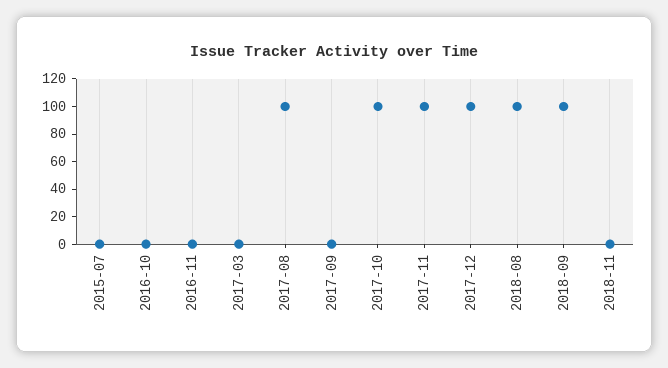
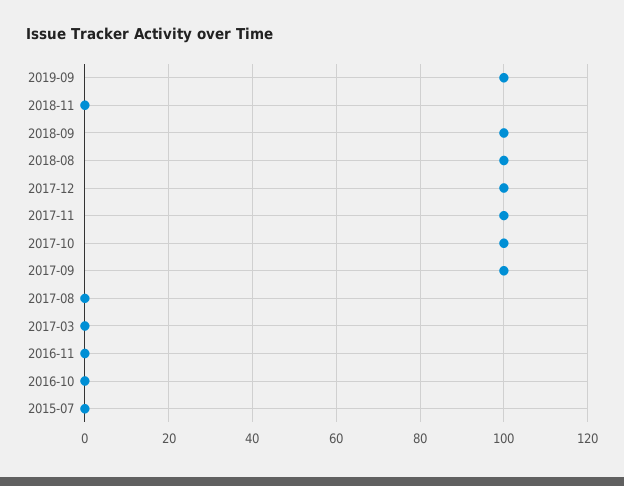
2017-08: 100 -> 0
2017-09: 0 -> 100
2019-09: none -> 100

